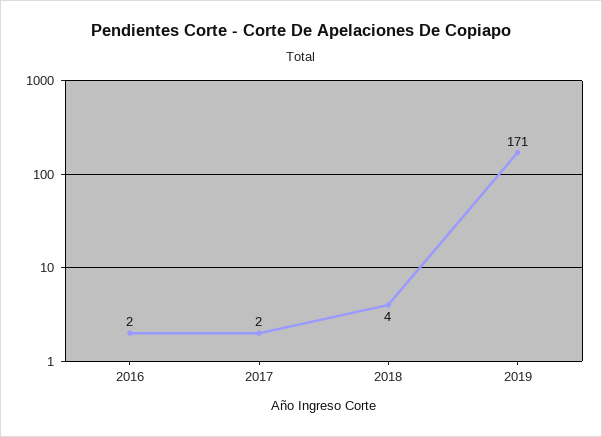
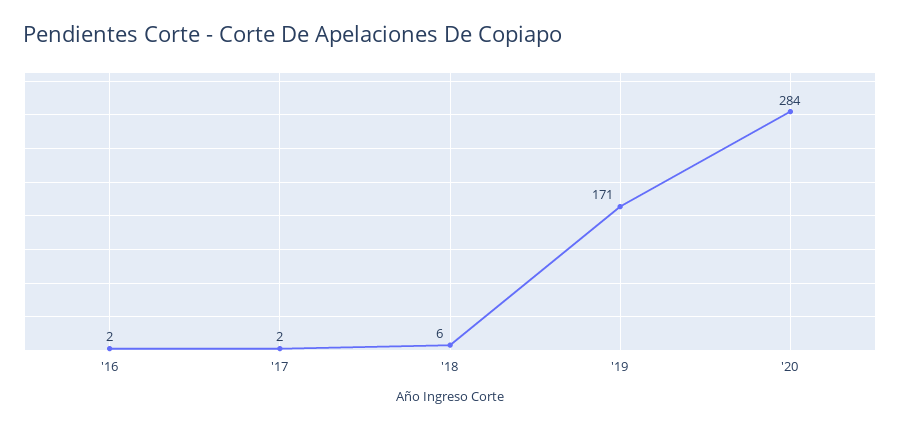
2018: 4 -> 6
'20: none -> 284

